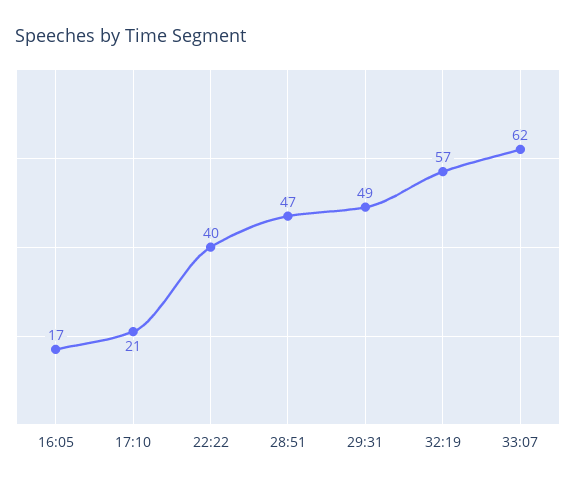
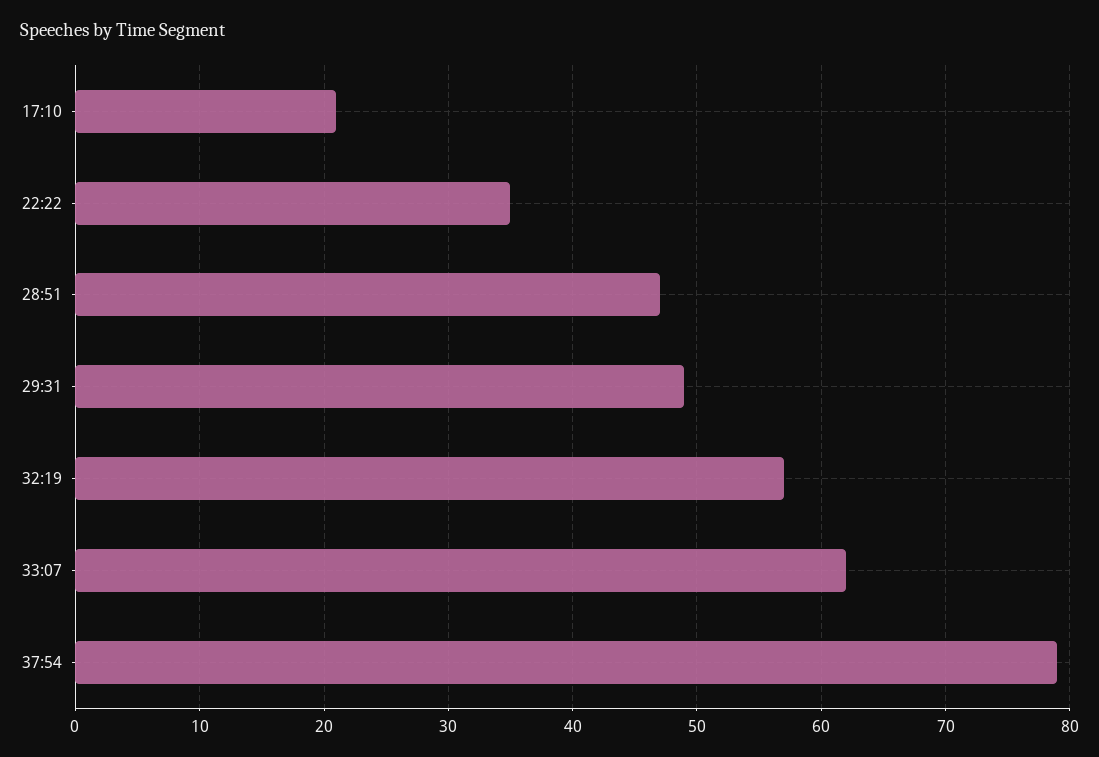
16:05: 17 -> none
22:22: 40 -> 35
37:54: none -> 79

